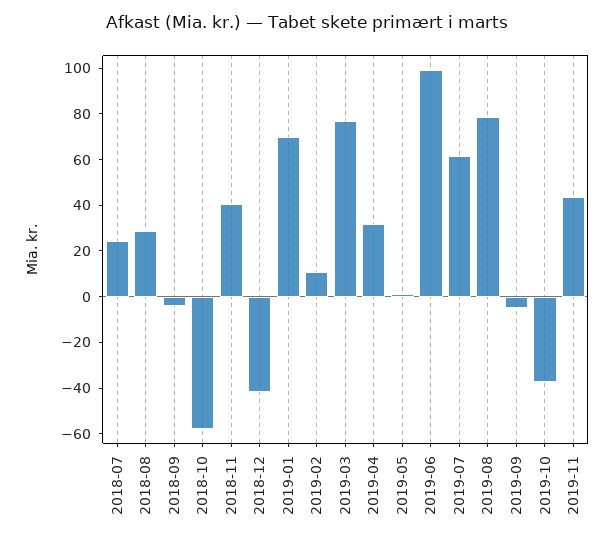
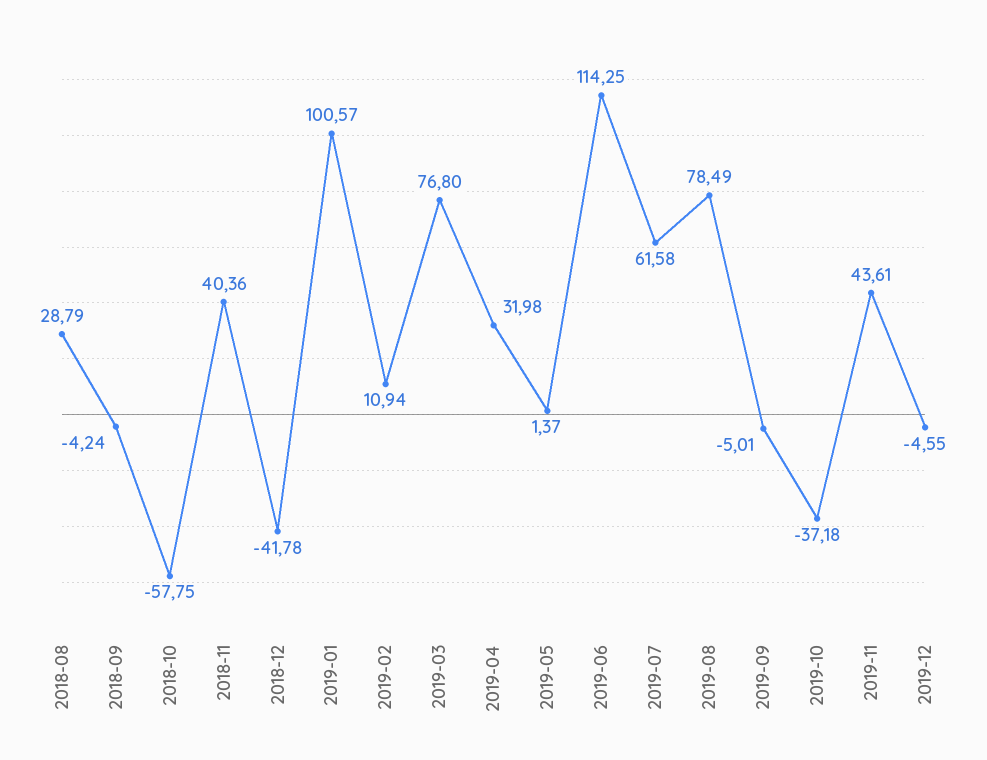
2018-07: 25 -> none
2019-01: 70 -> 100.57
2019-06: 100 -> 114.25
2019-12: none -> -4.55

